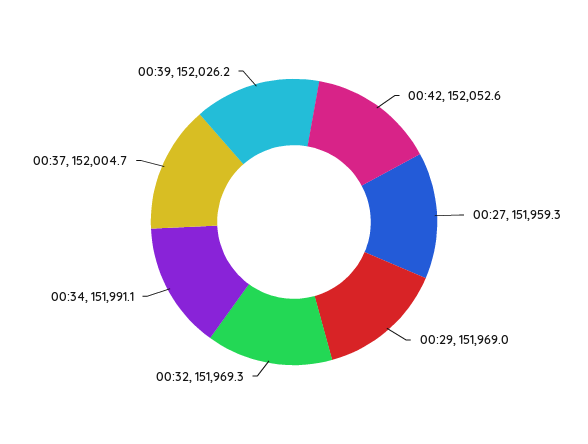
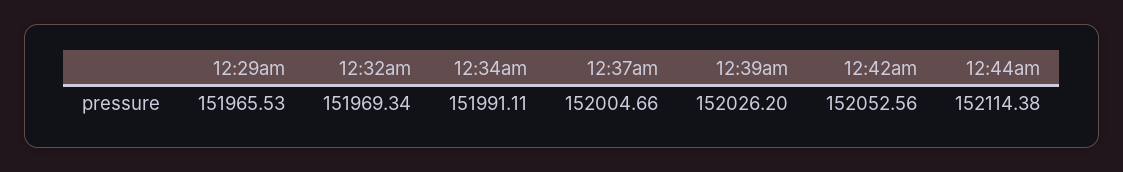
00:27: 151959.3 -> none
00:29: 151969 -> 151965.53
12:44am: none -> 152114.38

